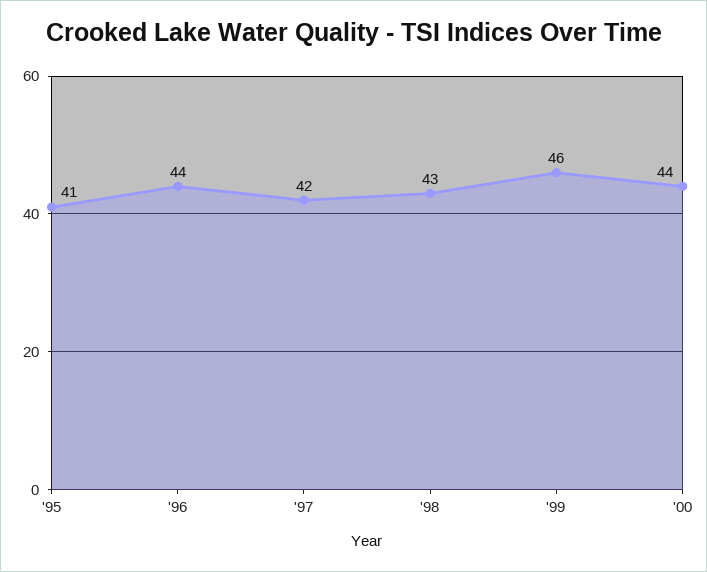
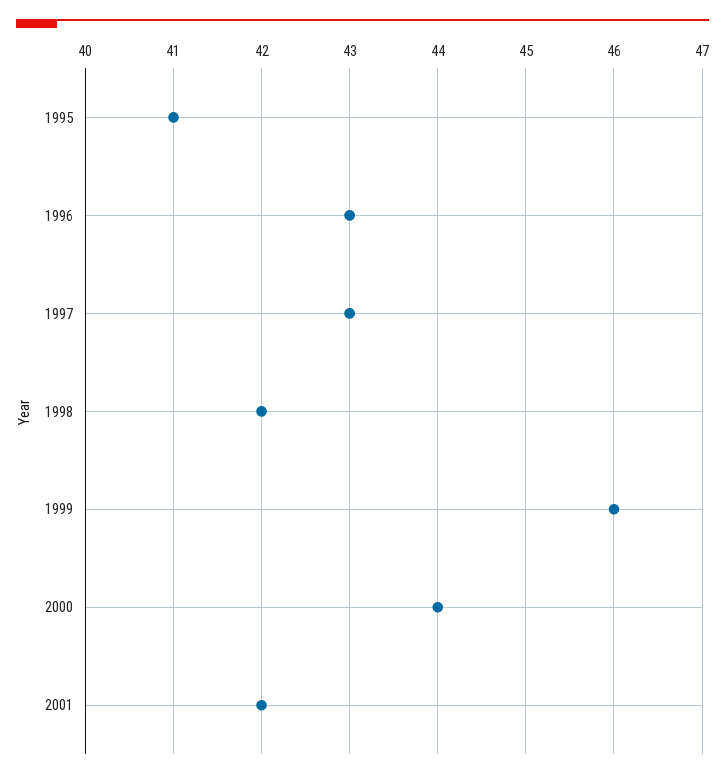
'96: 44 -> 43
'97: 42 -> 43
'98: 43 -> 42
2001: none -> 42

